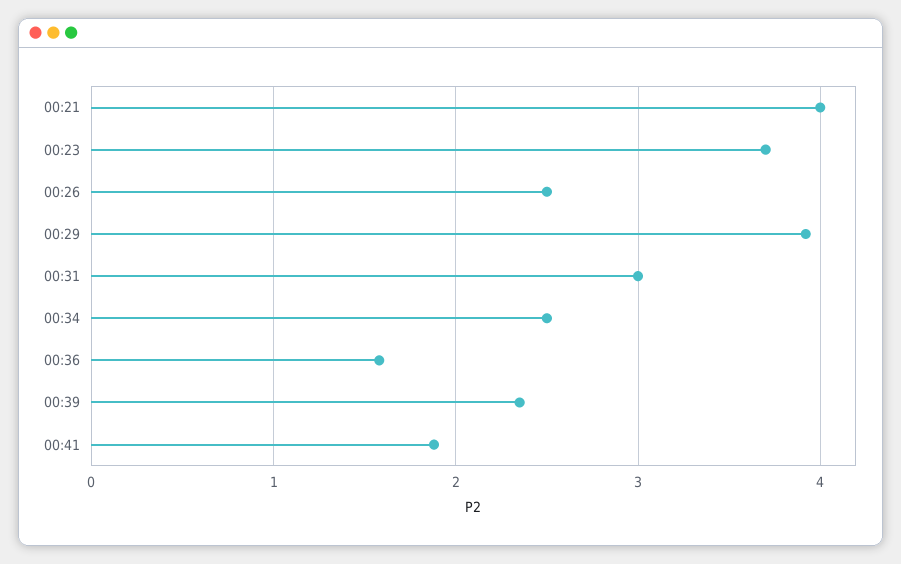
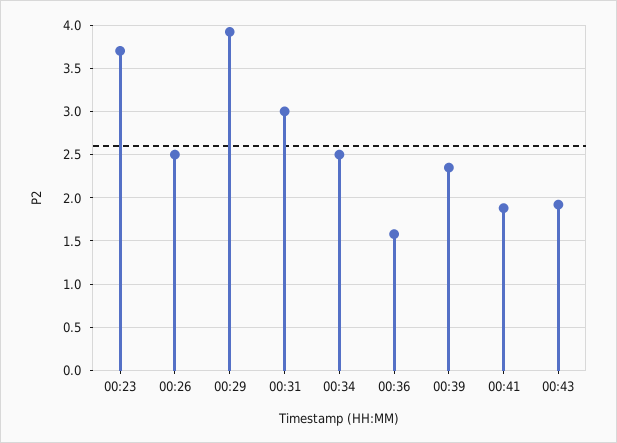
00:21: 4 -> none
00:43: none -> 1.9

